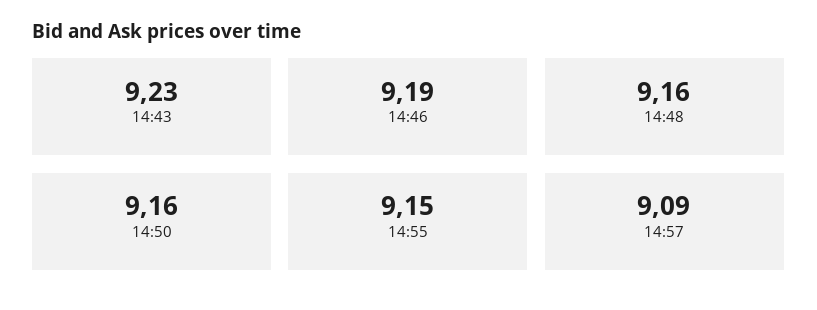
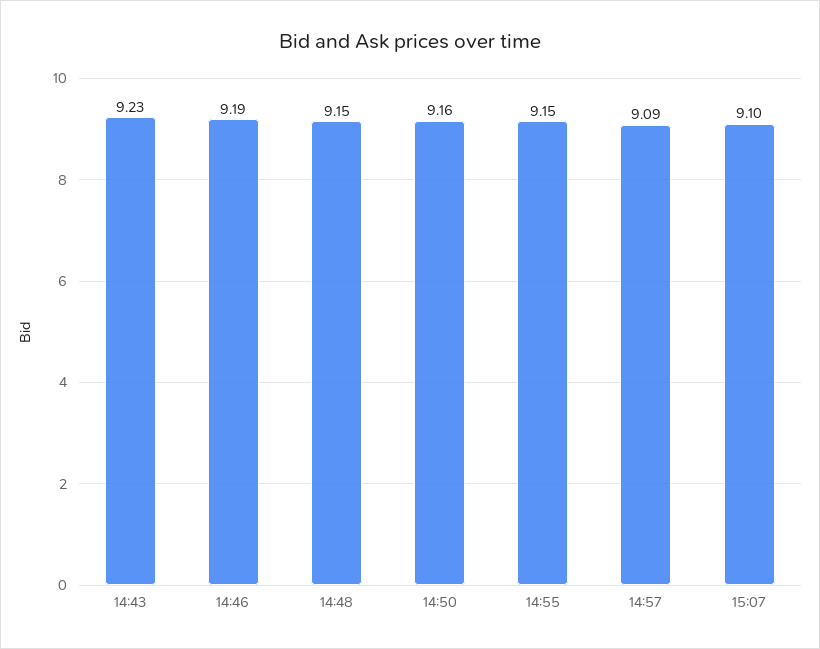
14:48: 9.16 -> 9.15
15:07: none -> 9.1

